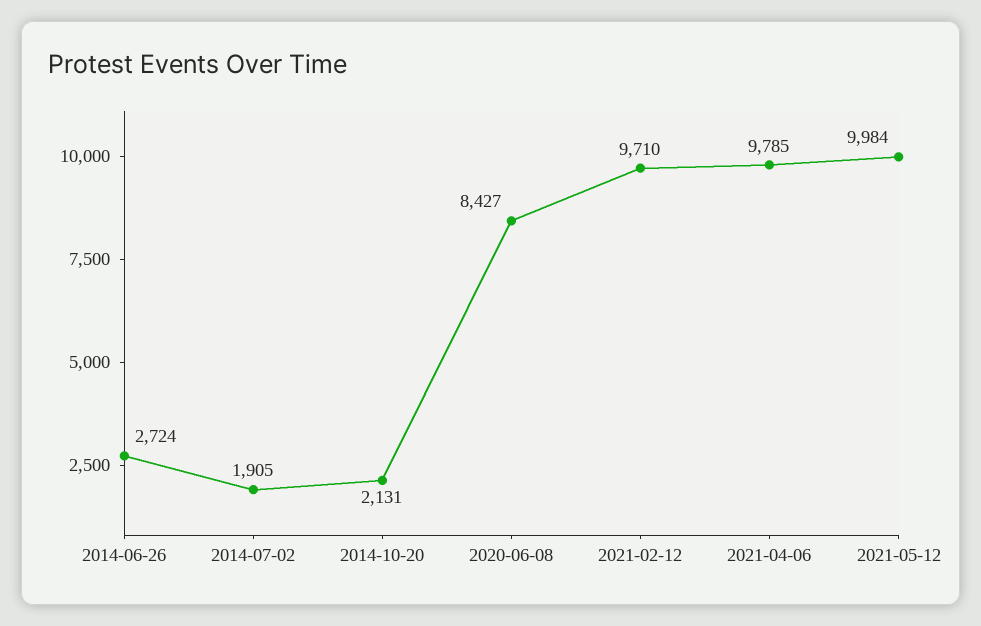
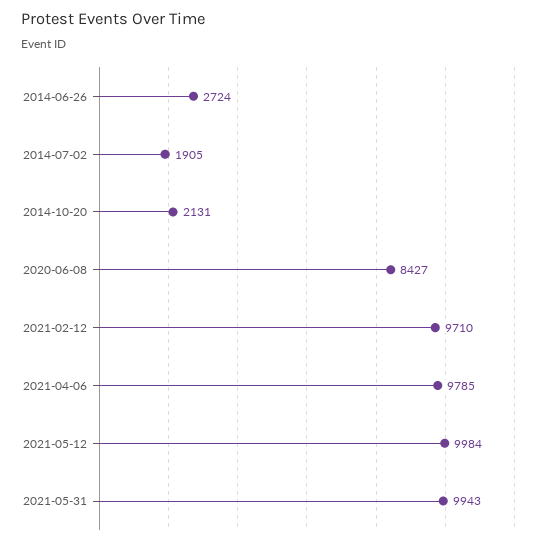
2021-05-31: none -> 9943

